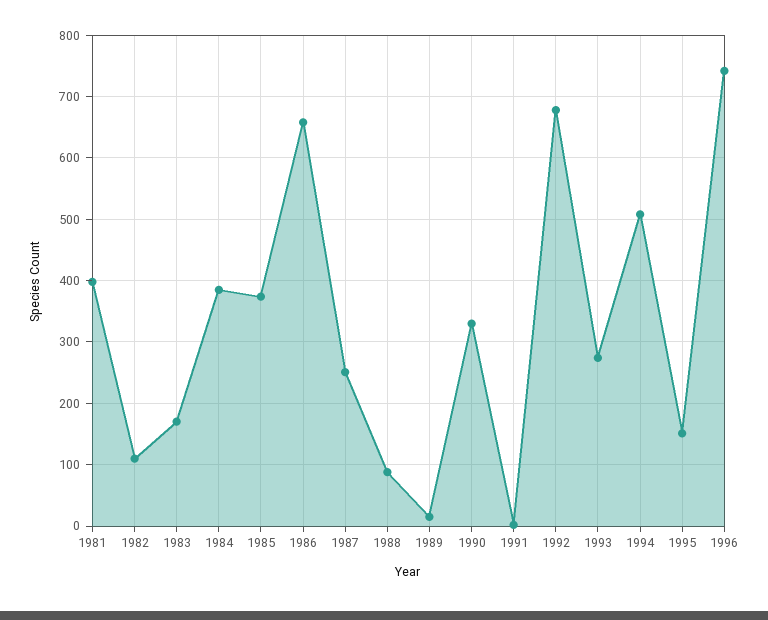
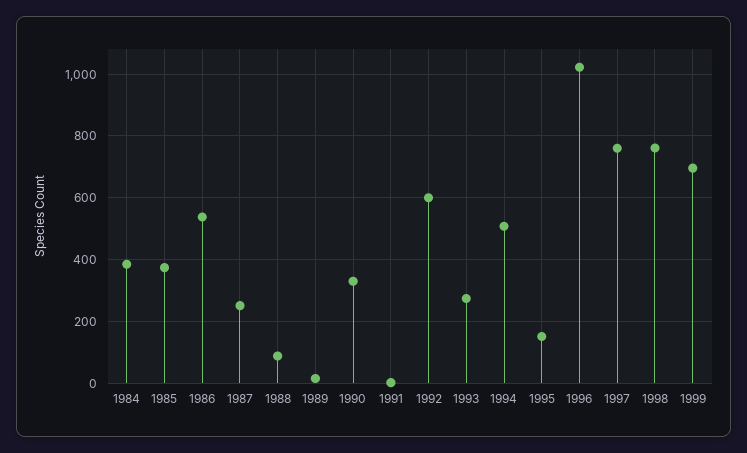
1981: 400 -> none
1982: 110 -> none
1983: 170 -> none
1986: 660 -> 540
1992: 680 -> 600
1996: 740 -> 1020
1997: none -> 760
1998: none -> 760
1999: none -> 700

